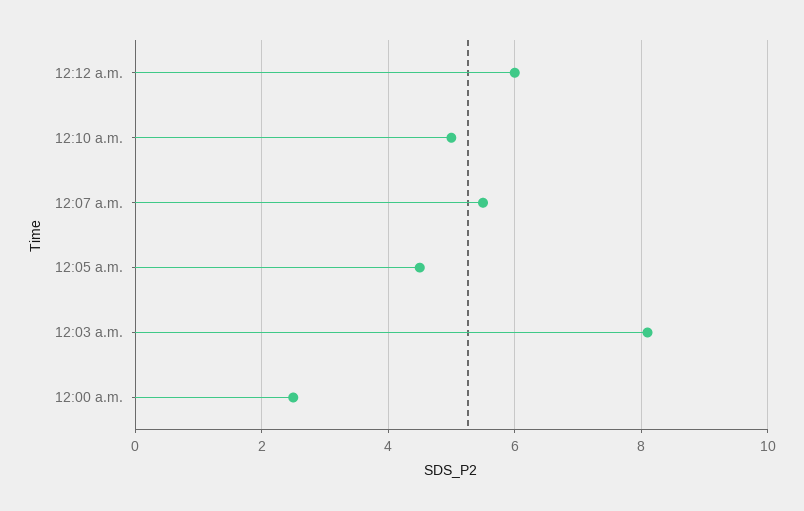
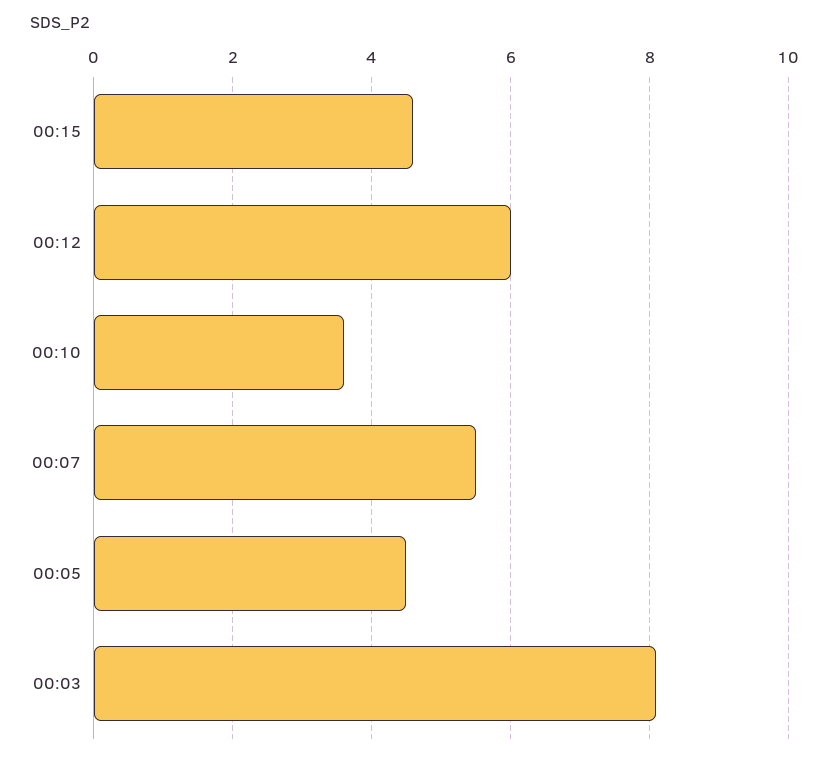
12:10 a.m.: 5 -> 3.5
12:00 a.m.: 2.5 -> none
00:15: none -> 4.5

